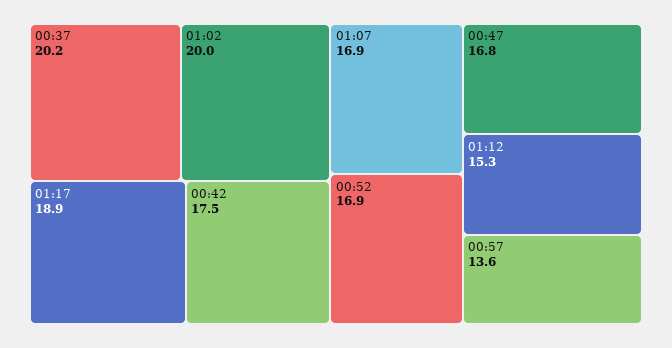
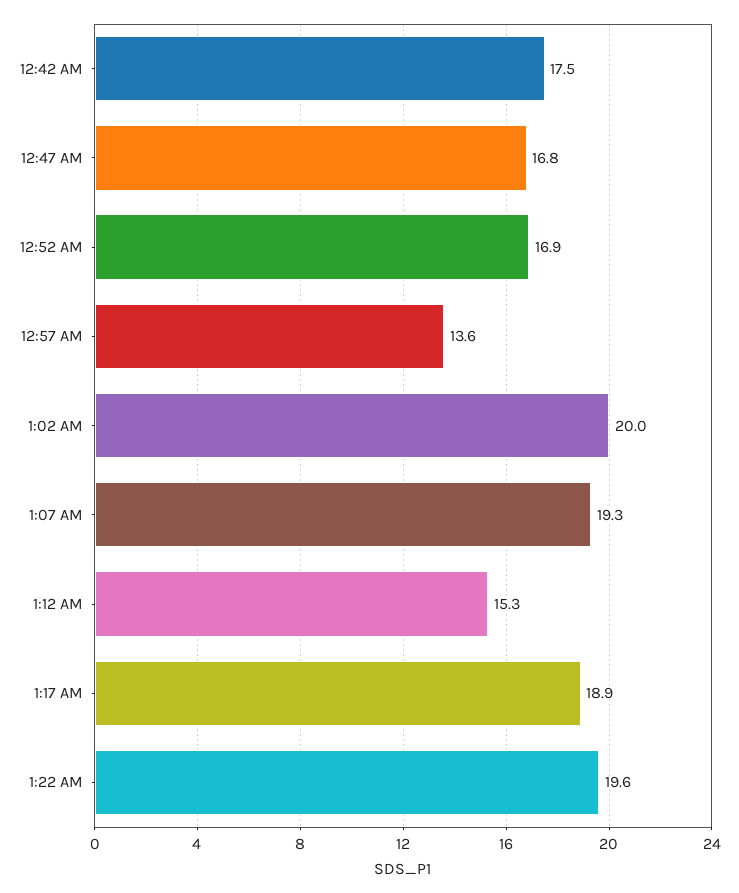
00:37: 20.2 -> none
01:07: 16.9 -> 19.3
1:22 AM: none -> 19.6

